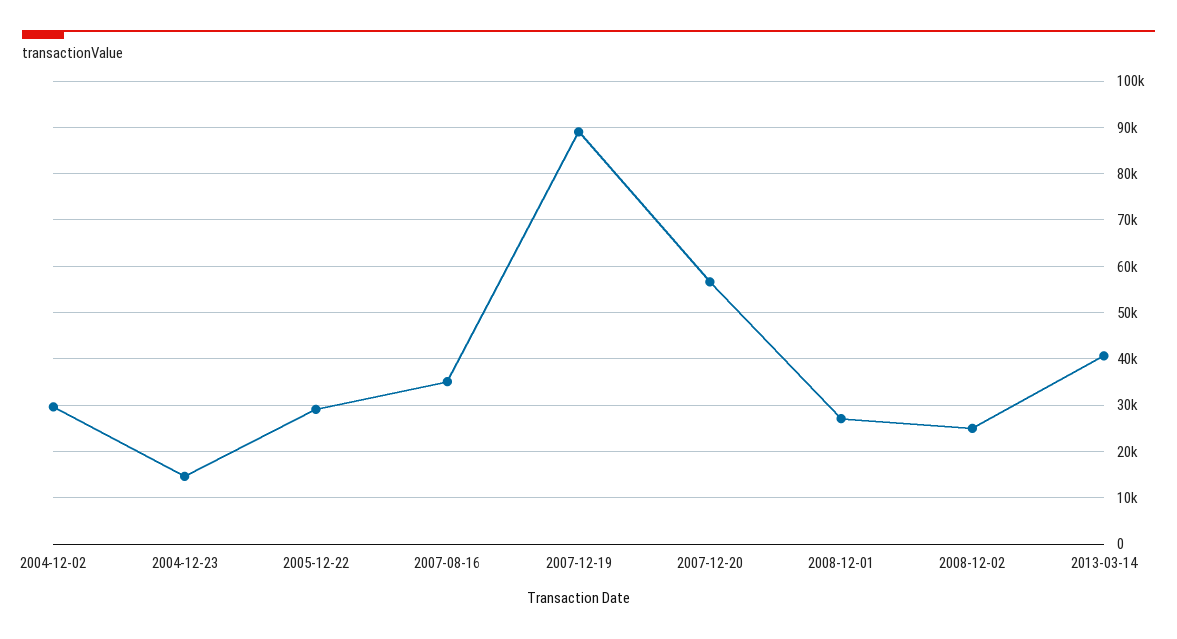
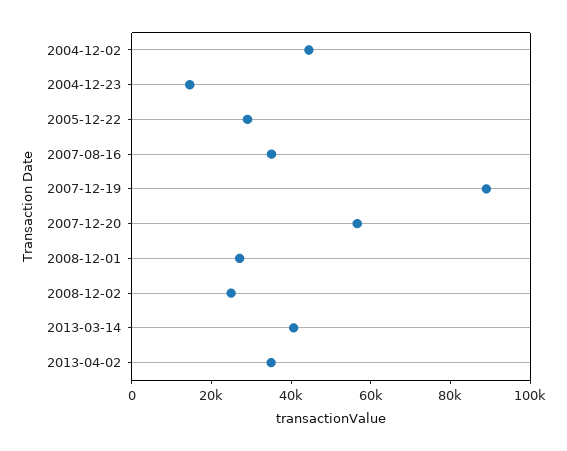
2004-12-02: 30000 -> 45000
2013-04-02: none -> 35000

